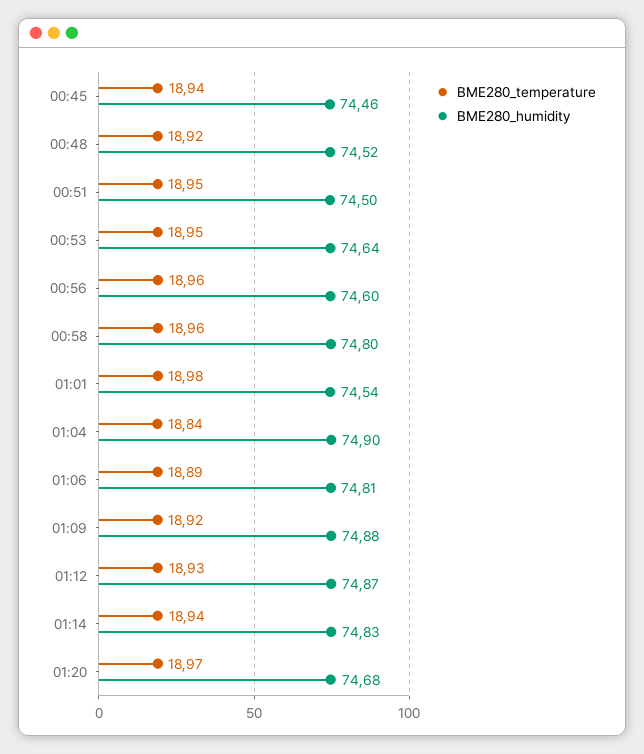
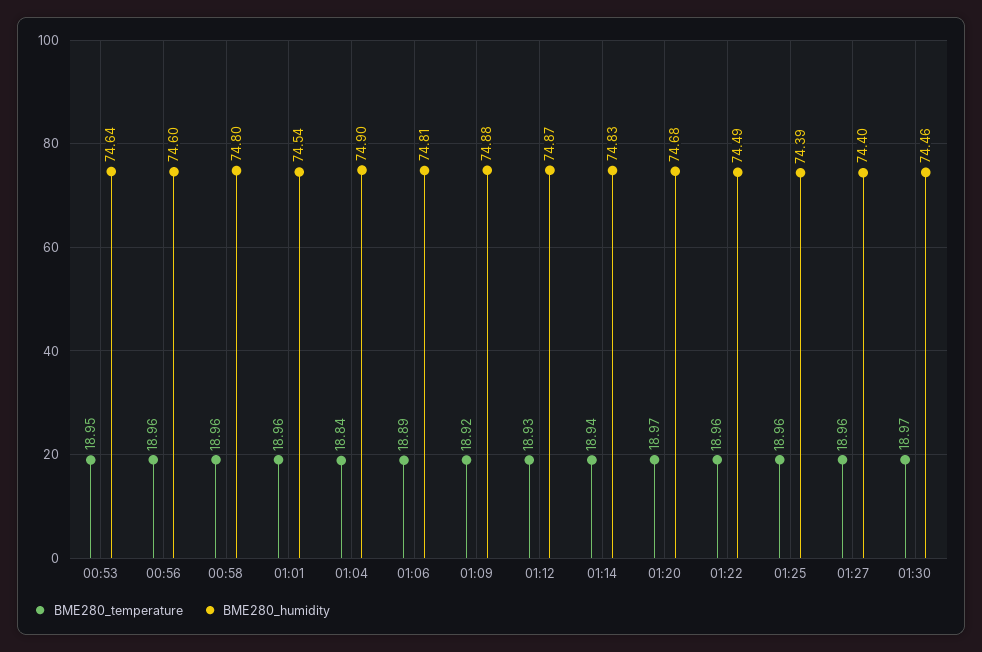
BME280_temperature, 00:45: 18.94 -> none
BME280_humidity, 00:45: 74.46 -> none
BME280_temperature, 00:48: 18.92 -> none
BME280_humidity, 00:48: 74.52 -> none
BME280_temperature, 00:51: 18.95 -> none
BME280_humidity, 00:51: 74.5 -> none
BME280_temperature, 01:01: 18.98 -> 18.96
BME280_temperature, 01:22: none -> 18.96
BME280_humidity, 01:22: none -> 74.49
BME280_temperature, 01:25: none -> 18.96
BME280_humidity, 01:25: none -> 74.39
BME280_temperature, 01:27: none -> 18.96
BME280_humidity, 01:27: none -> 74.4
BME280_temperature, 01:30: none -> 18.97
BME280_humidity, 01:30: none -> 74.46

